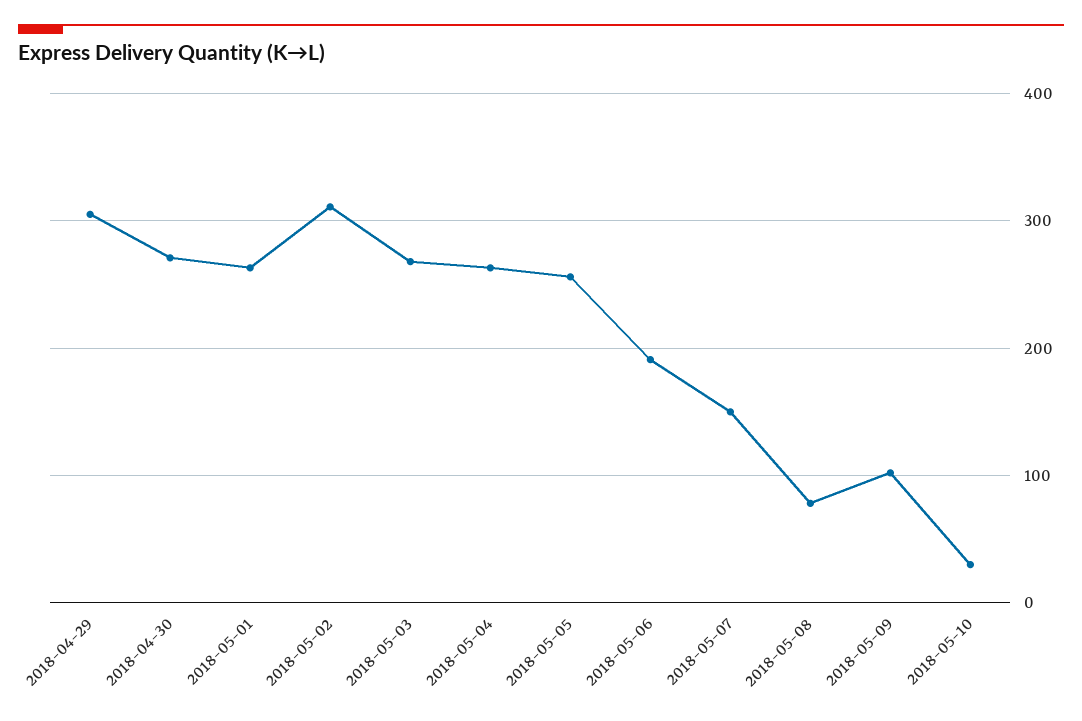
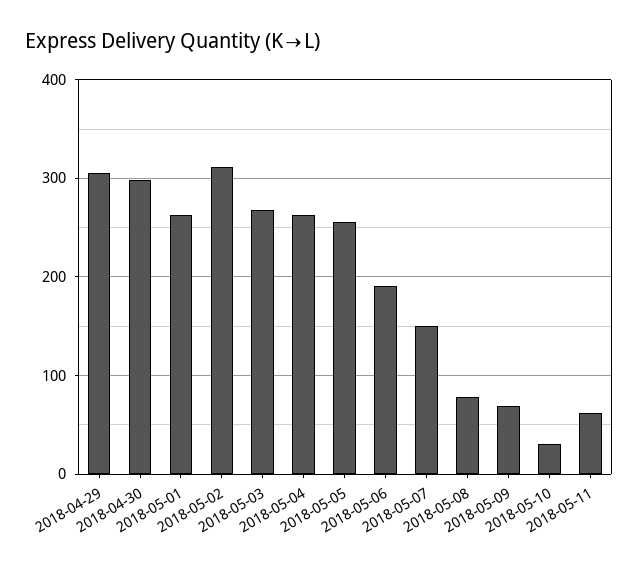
2018-04-30: 270 -> 300
2018-05-09: 100 -> 70
2018-05-11: none -> 60

